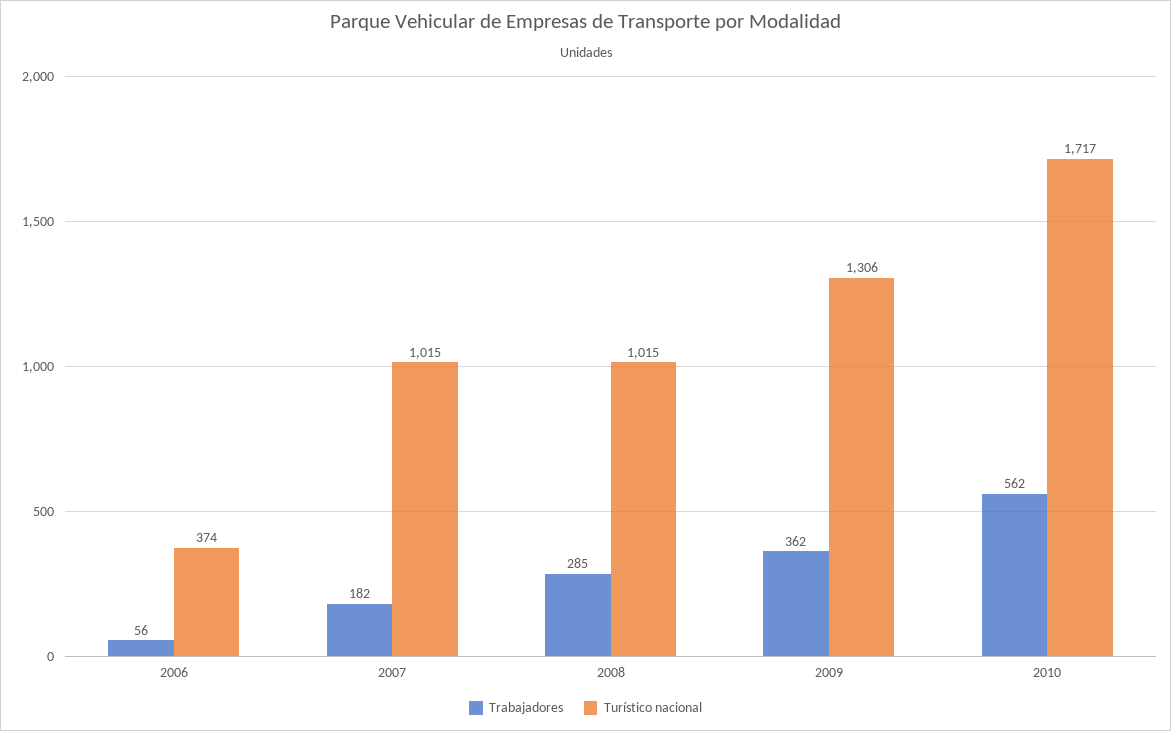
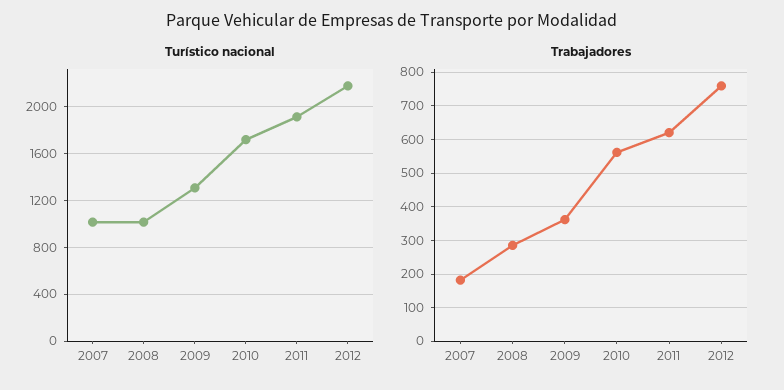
Trabajadores, 2006: 56 -> none
Turístico nacional, 2006: 374 -> none
Turístico nacional, 2011: none -> 1900
Turístico nacional, 2012: none -> 2200
Trabajadores, 2011: none -> 620
Trabajadores, 2012: none -> 760

